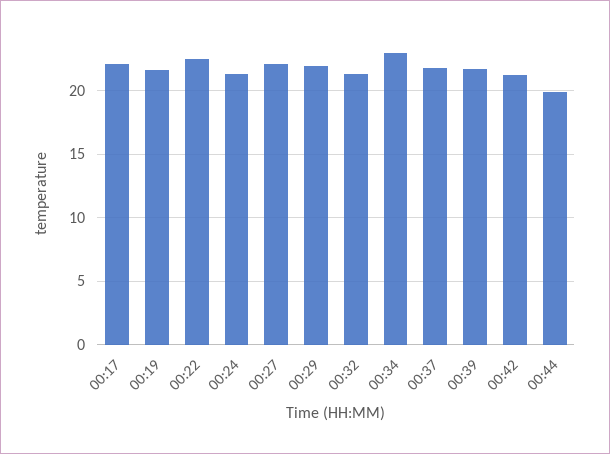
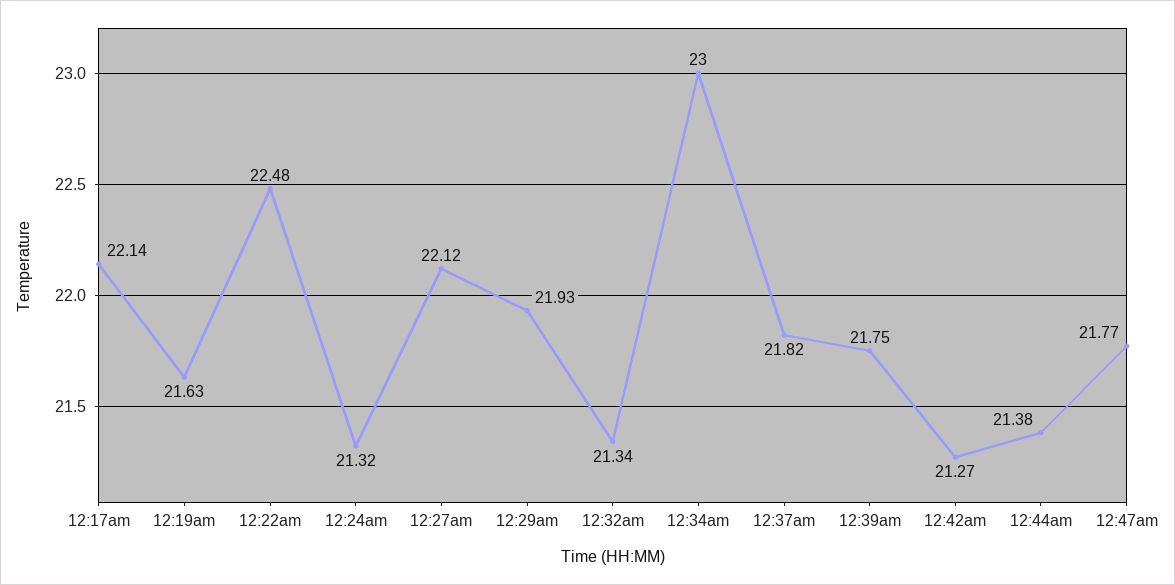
00:44: 20 -> 21.38
12:47am: none -> 21.77

